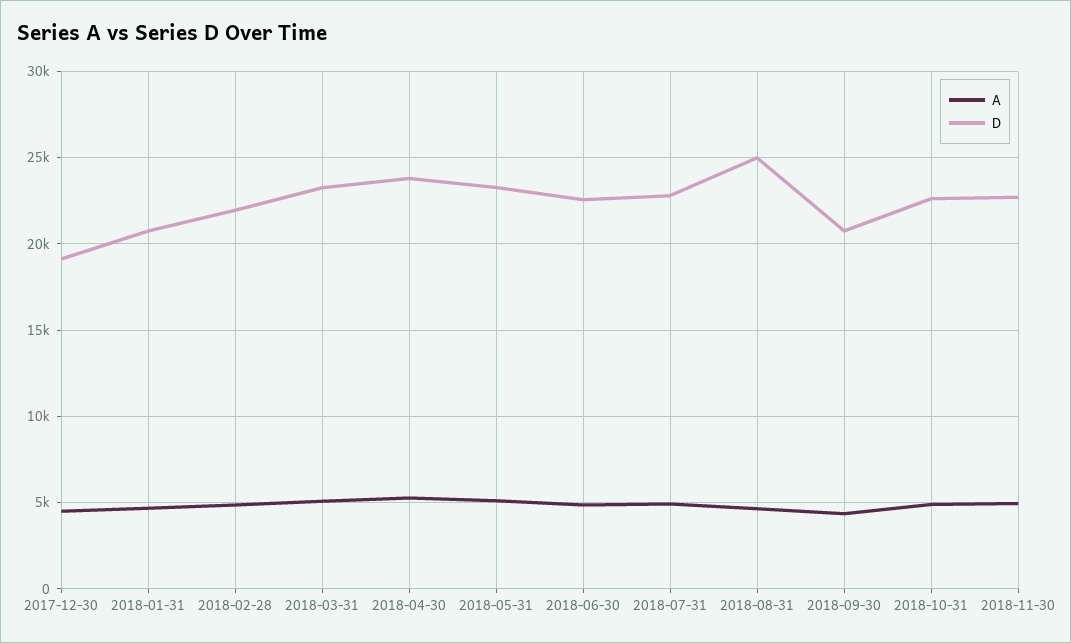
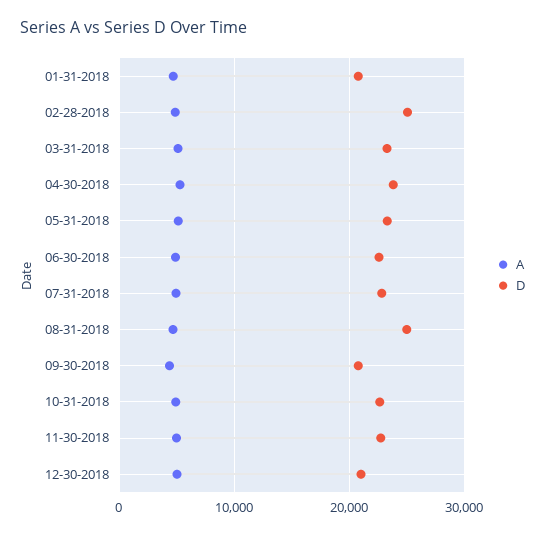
A, 2017-12-30: 4500 -> none
D, 2017-12-30: 19000 -> none
D, 2018-02-28: 22000 -> 25000
A, 12-30-2018: none -> 5000
D, 12-30-2018: none -> 21000

